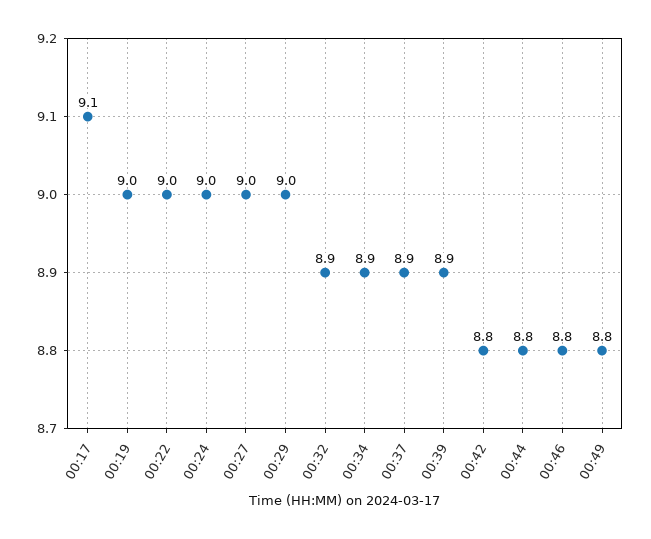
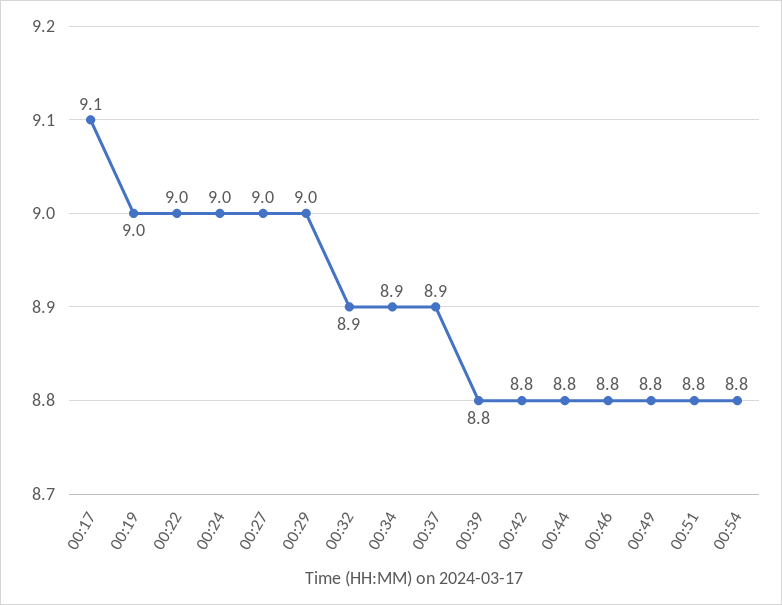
00:39: 8.9 -> 8.8
00:51: none -> 8.8
00:54: none -> 8.8

